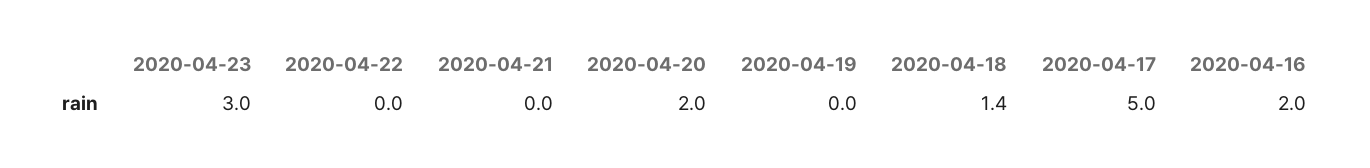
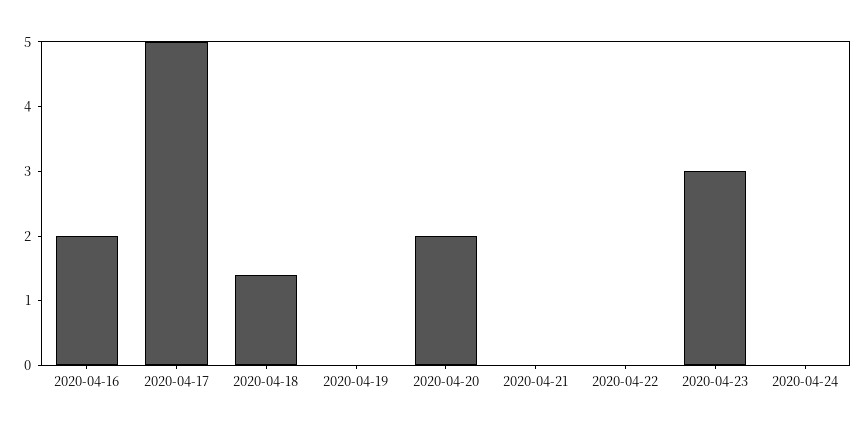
2020-04-24: none -> 0

